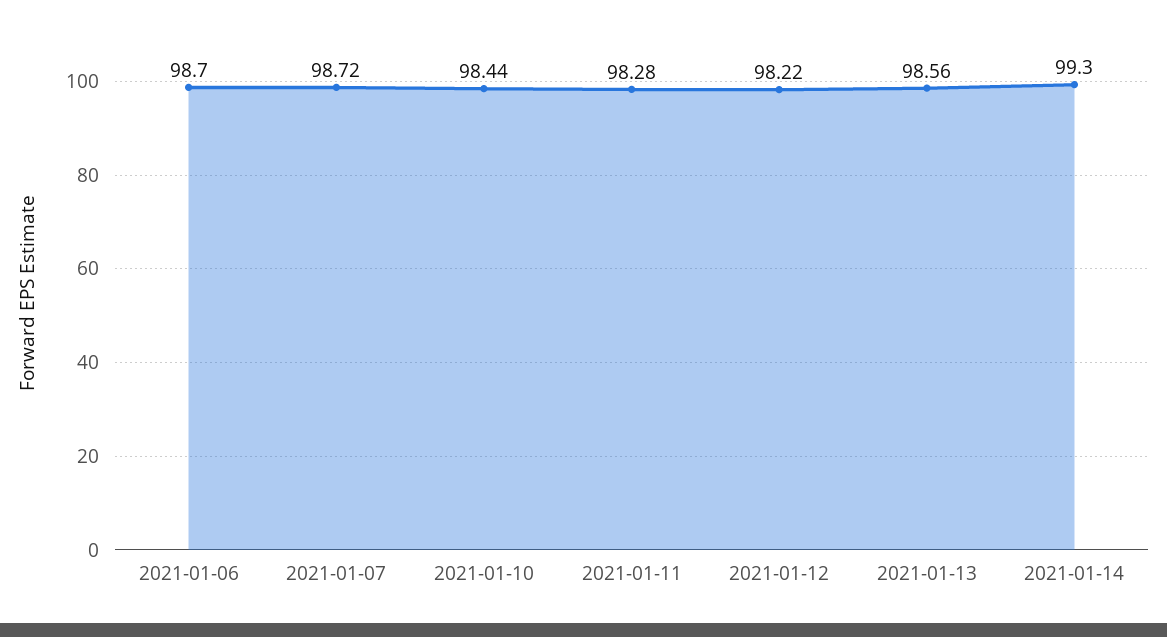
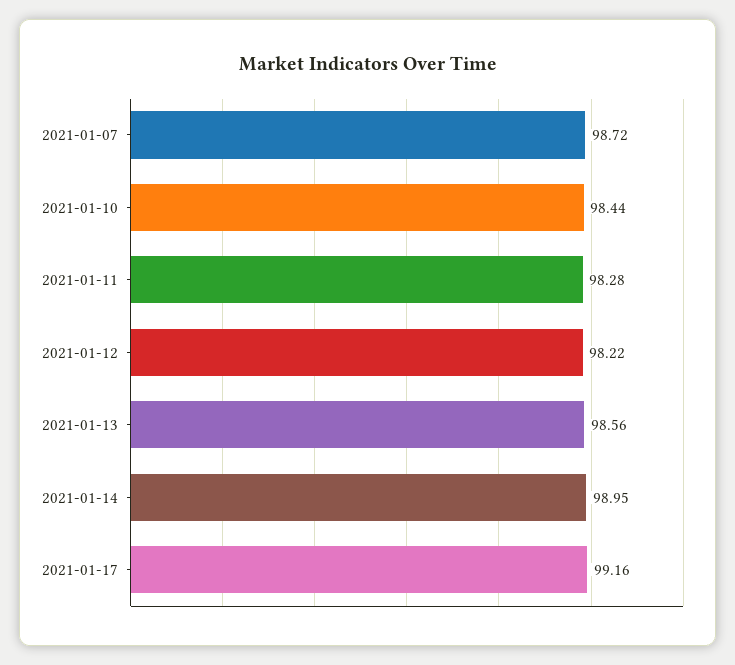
2021-01-06: 98.7 -> none
2021-01-14: 99.3 -> 98.95
2021-01-17: none -> 99.16

